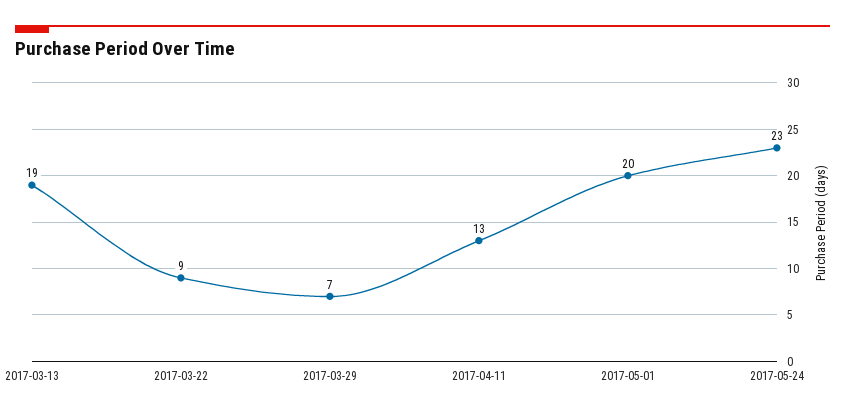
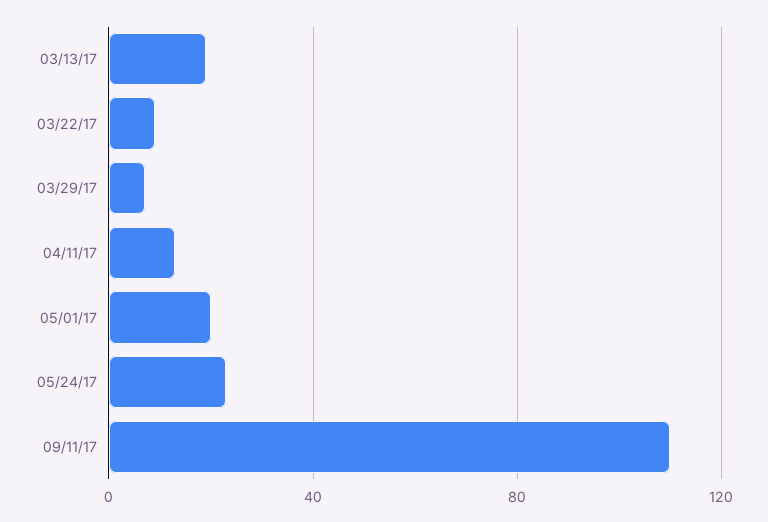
09/11/17: none -> 110

